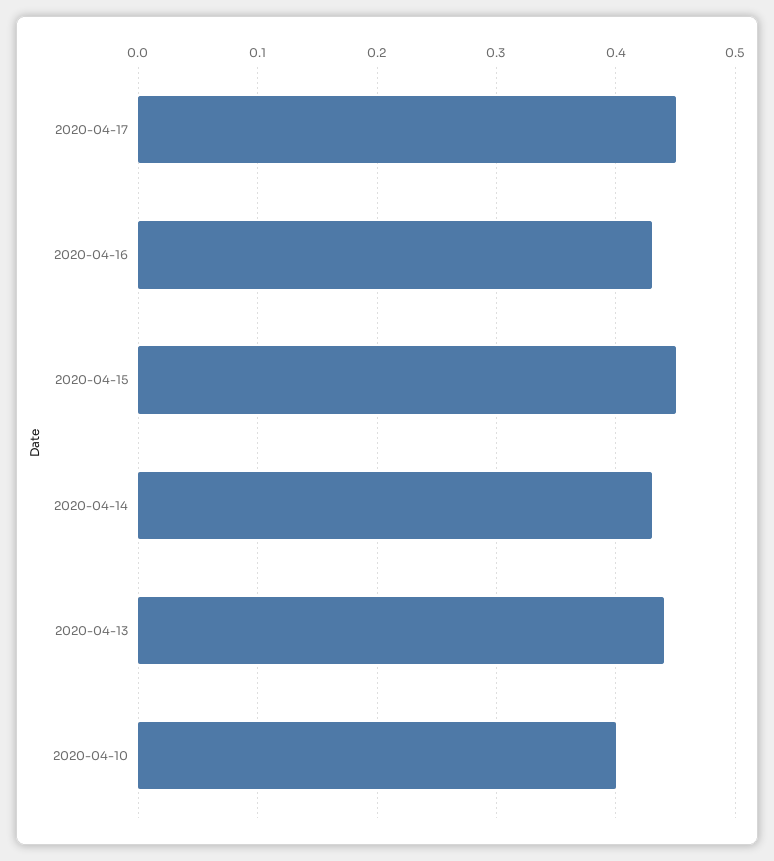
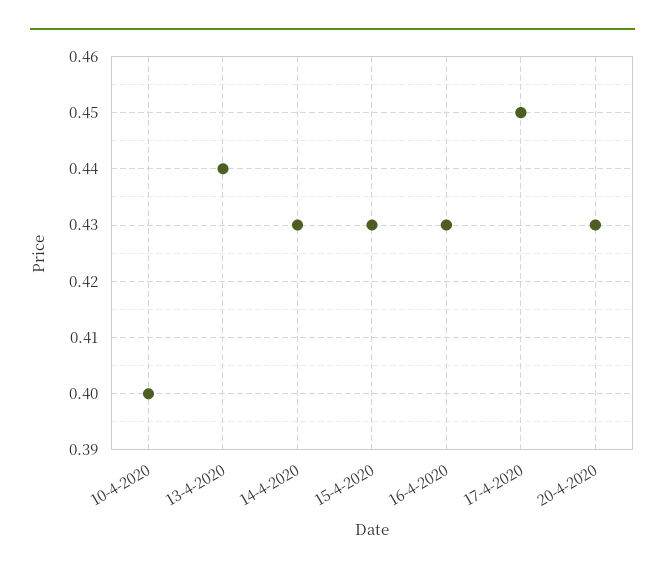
2020-04-15: 0.45 -> 0.43
20-4-2020: none -> 0.43

